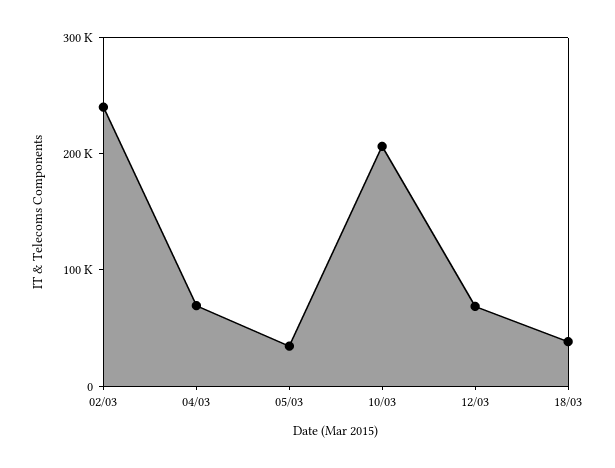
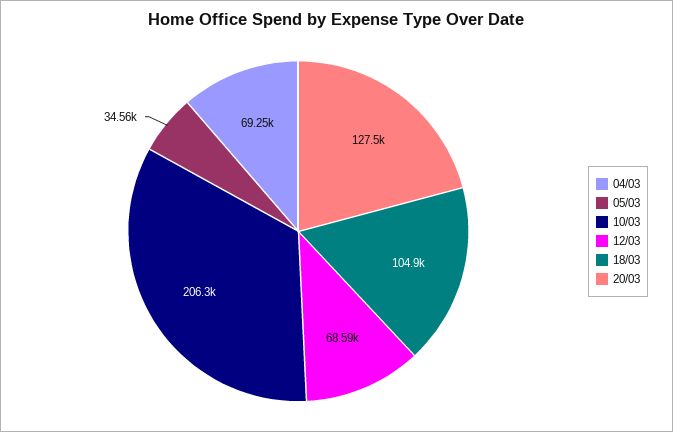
02/03: 240000 -> none
18/03: 40000 -> 104900
20/03: none -> 127500

